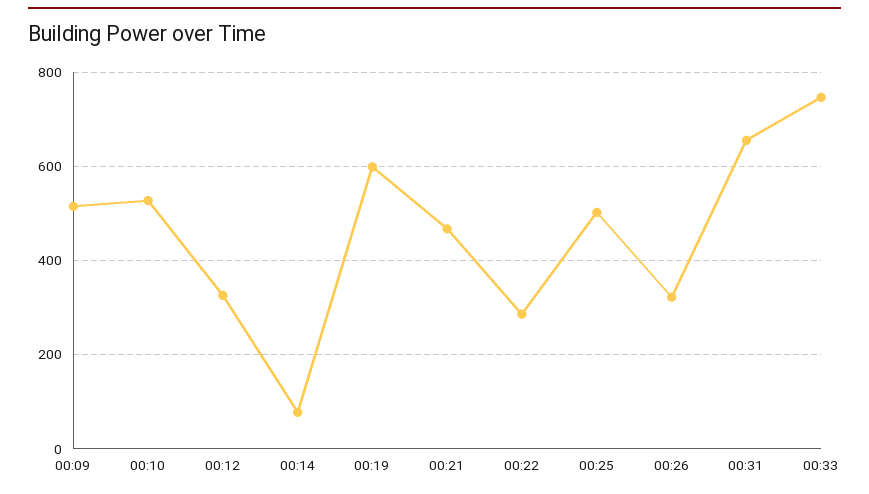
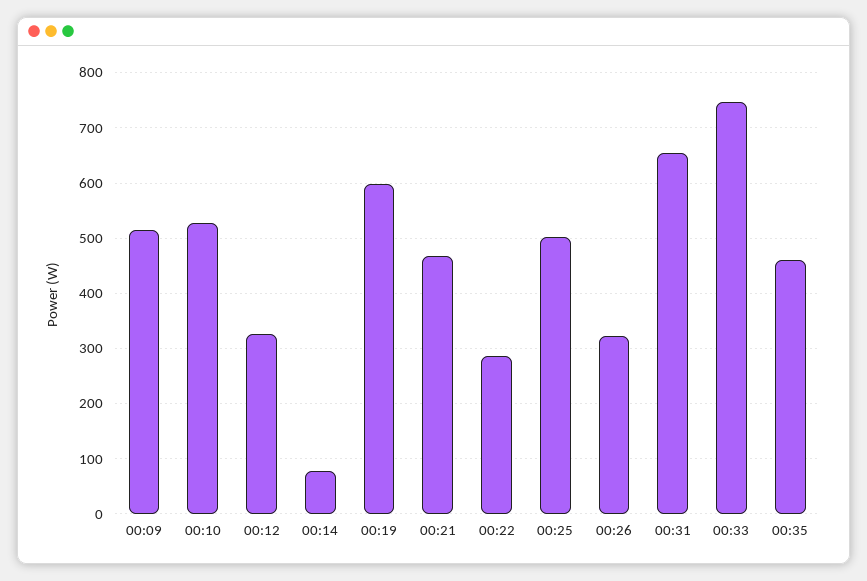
00:35: none -> 460

